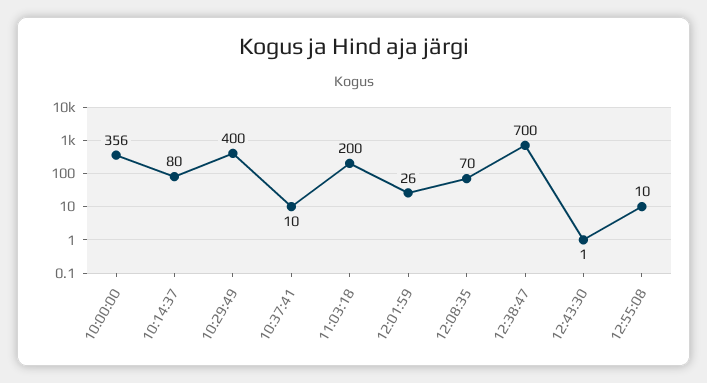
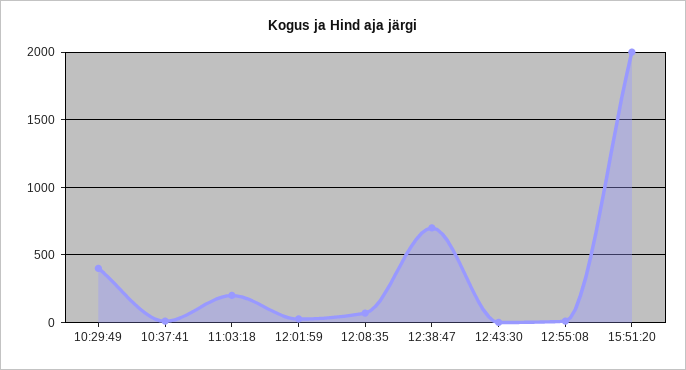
10:00:00: 356 -> none
10:14:37: 80 -> none
15:51:20: none -> 2000

